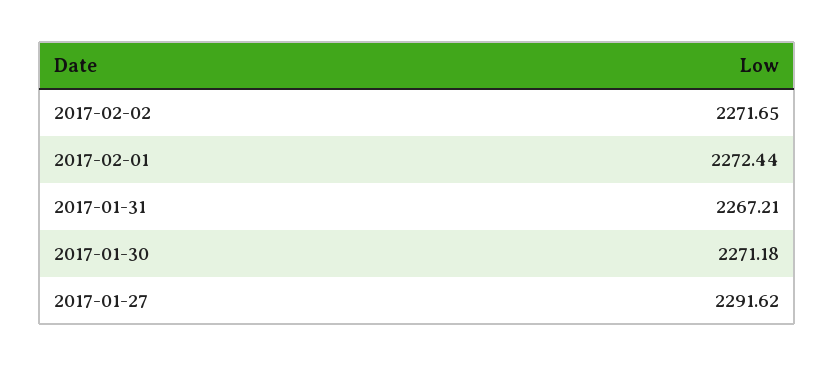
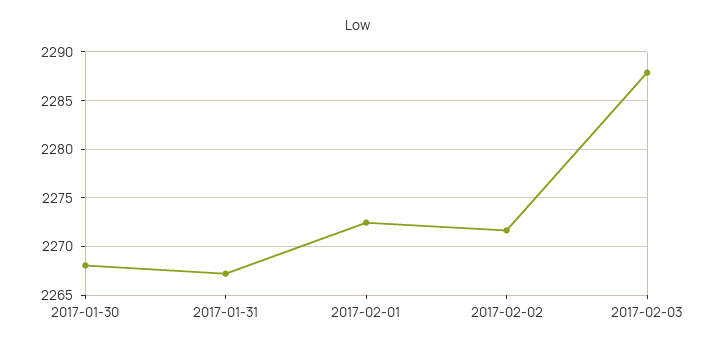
2017-01-30: 2271.18 -> 2268
2017-01-27: 2291.62 -> none
2017-02-03: none -> 2288

